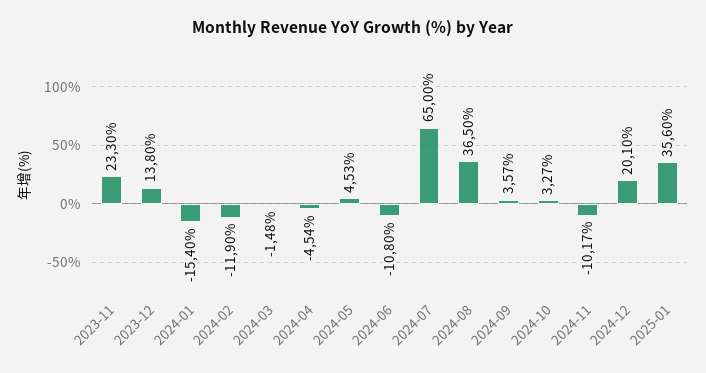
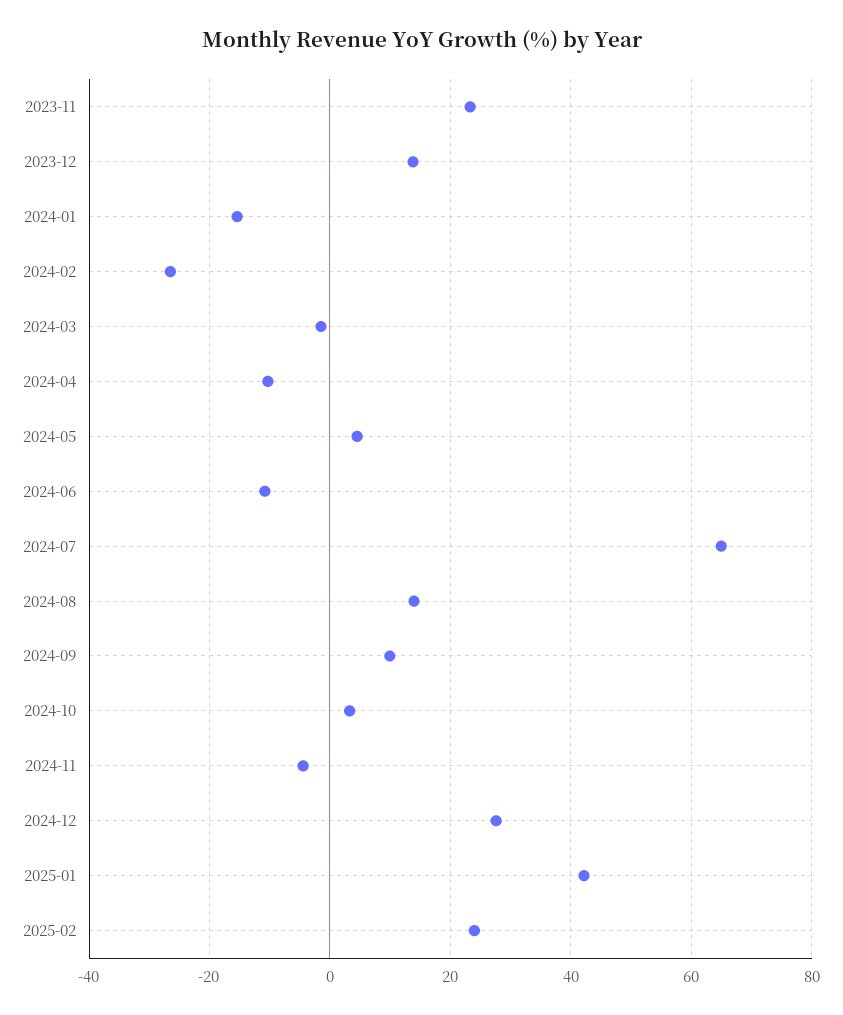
2024-02: -11.9 -> -26
2024-04: -4.54 -> -10
2024-08: 36.5 -> 14
2024-09: 3.57 -> 10
2024-11: -10.17 -> -4
2024-12: 20.1 -> 28
2025-01: 35.6 -> 42
2025-02: none -> 24

